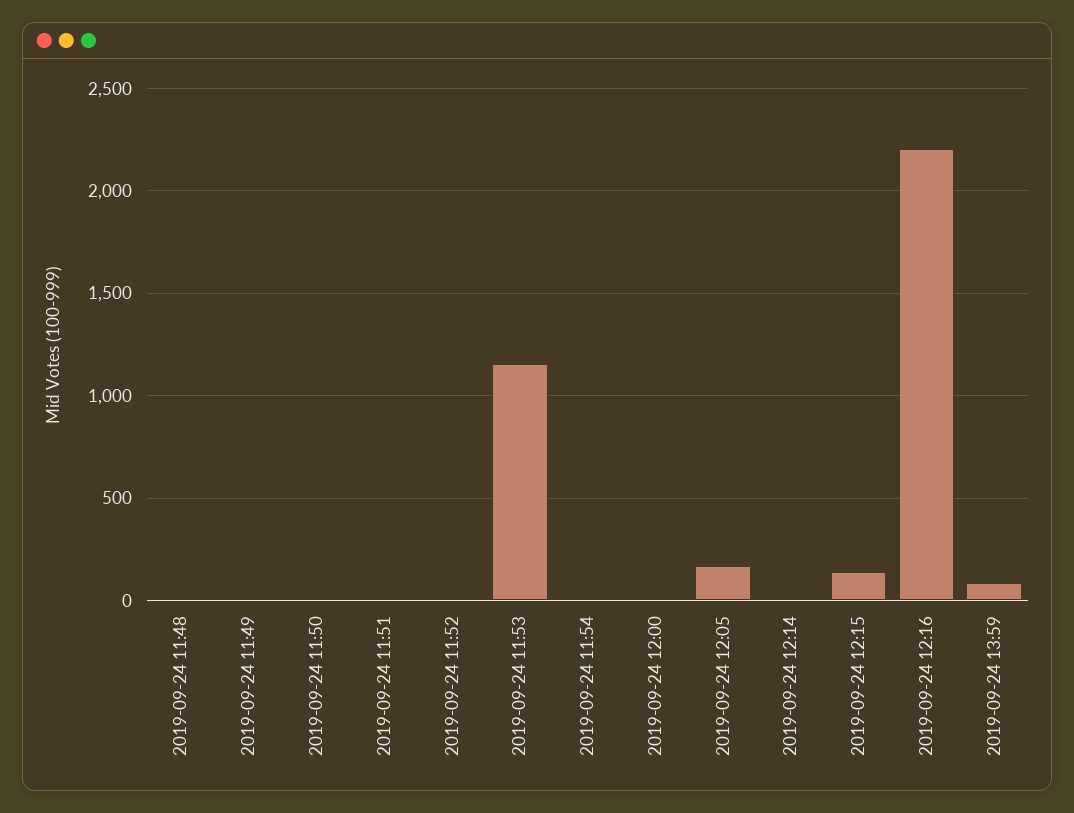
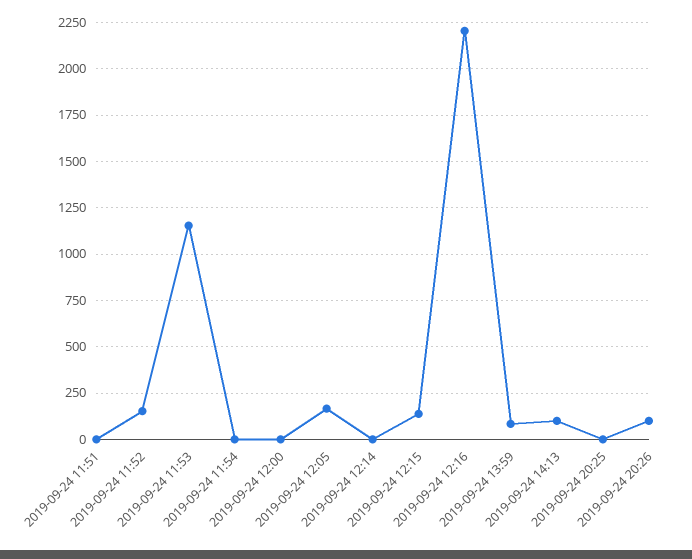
2019-09-24 11:48: 0 -> none
2019-09-24 11:49: 0 -> none
2019-09-24 11:50: 0 -> none
2019-09-24 11:52: 0 -> 150
2019-09-24 14:13: none -> 100
2019-09-24 20:25: none -> 0
2019-09-24 20:26: none -> 100

